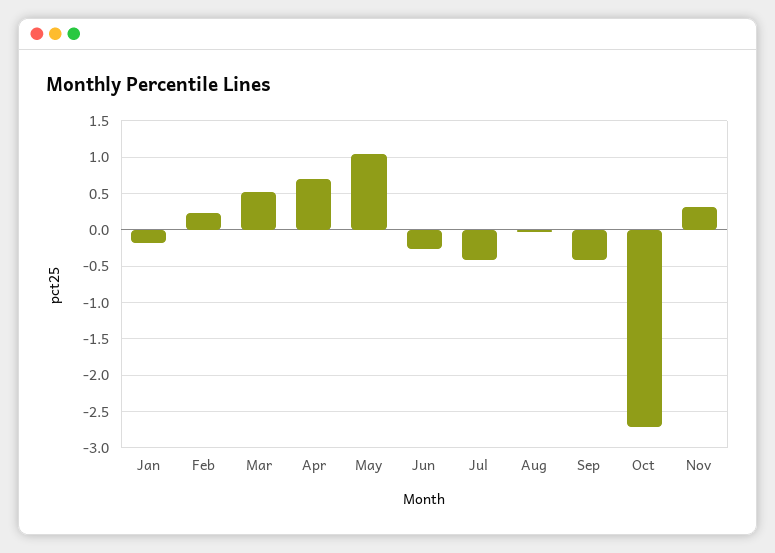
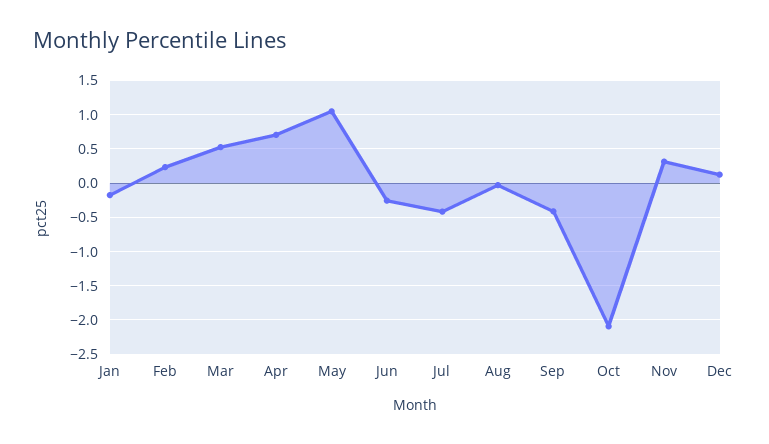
Oct: -2.7 -> -2.1
Dec: none -> 0.1

